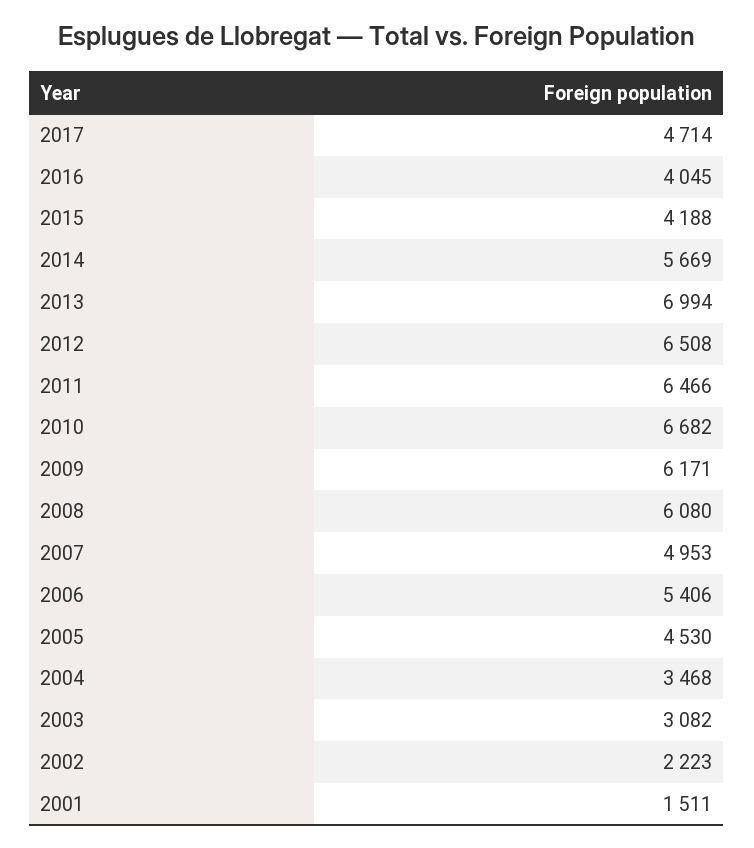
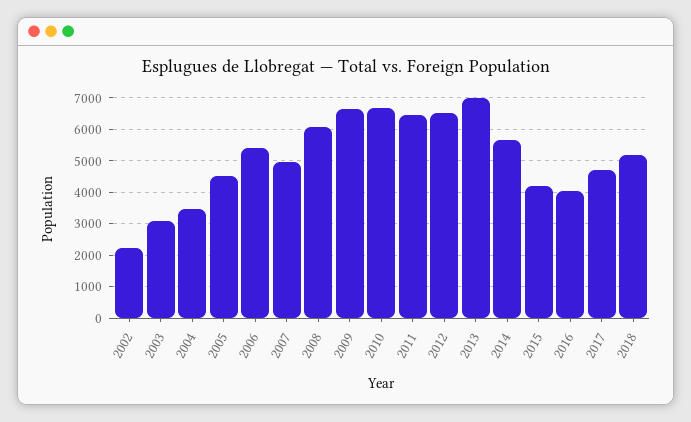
2009: 6171 -> 6600
2001: 1511 -> none
2018: none -> 5200

